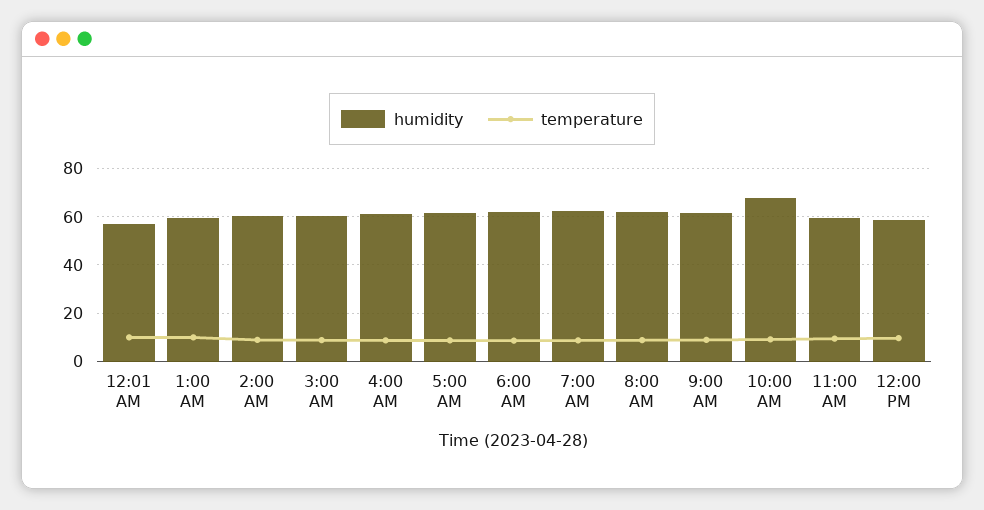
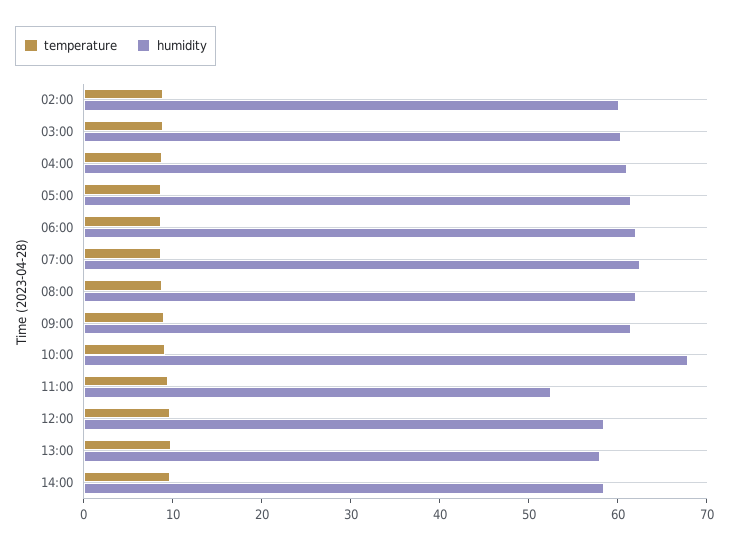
humidity, 12:01 AM: 57.5 -> none
temperature, 12:01 AM: 10 -> none
humidity, 1:00 AM: 60 -> none
temperature, 1:00 AM: 10 -> none
humidity, 11:00 AM: 60 -> 52
temperature, 13:00: none -> 10
humidity, 13:00: none -> 58
temperature, 14:00: none -> 10
humidity, 14:00: none -> 58

